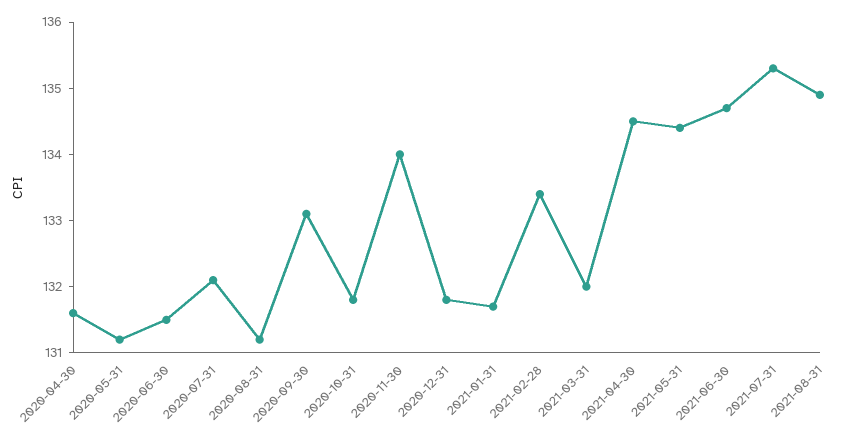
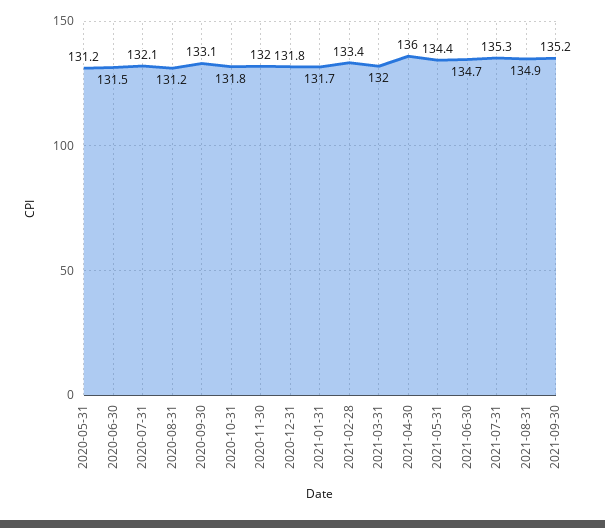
2020-04-30: 131.5 -> none
2020-11-30: 134 -> 132
2021-04-30: 134.5 -> 136
2021-09-30: none -> 135.2

